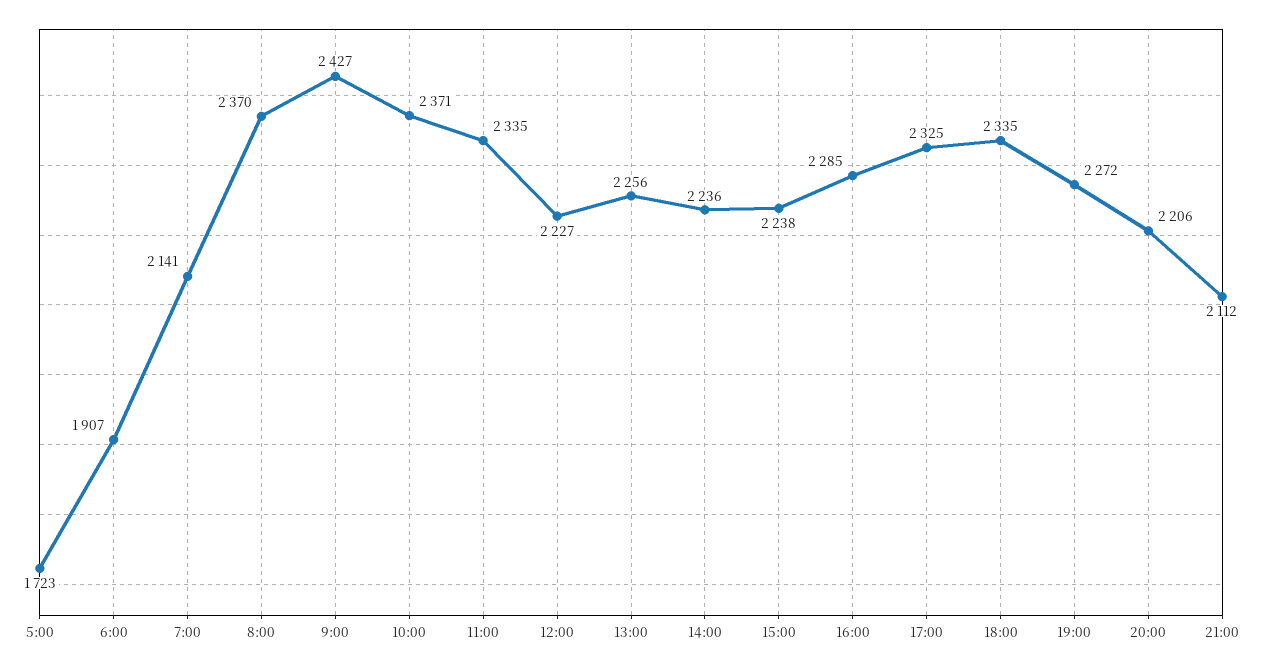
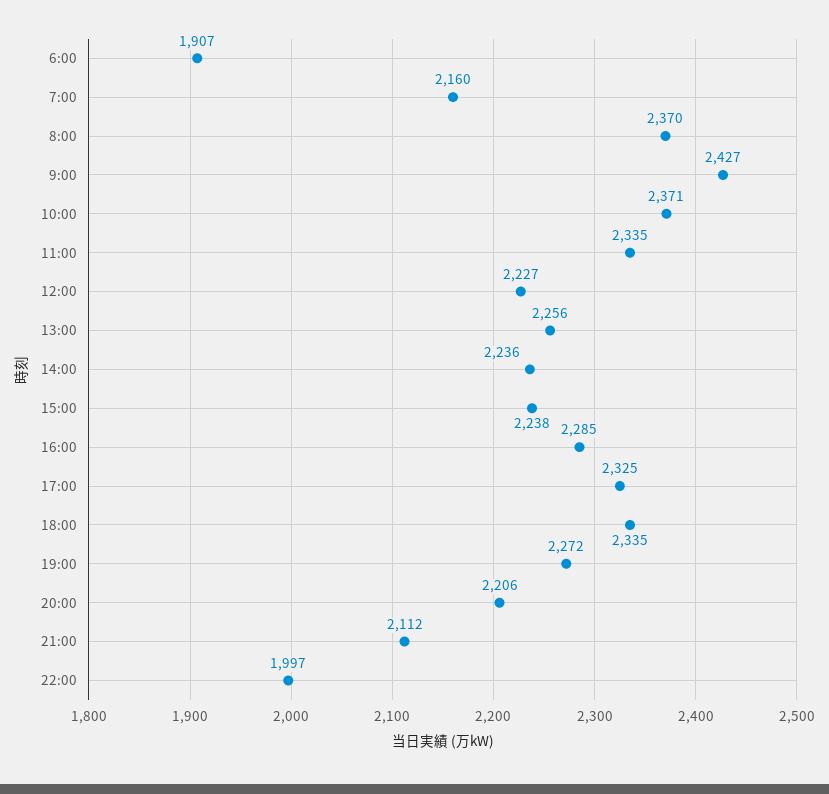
5:00: 1723 -> none
7:00: 2141 -> 2160
22:00: none -> 1997

